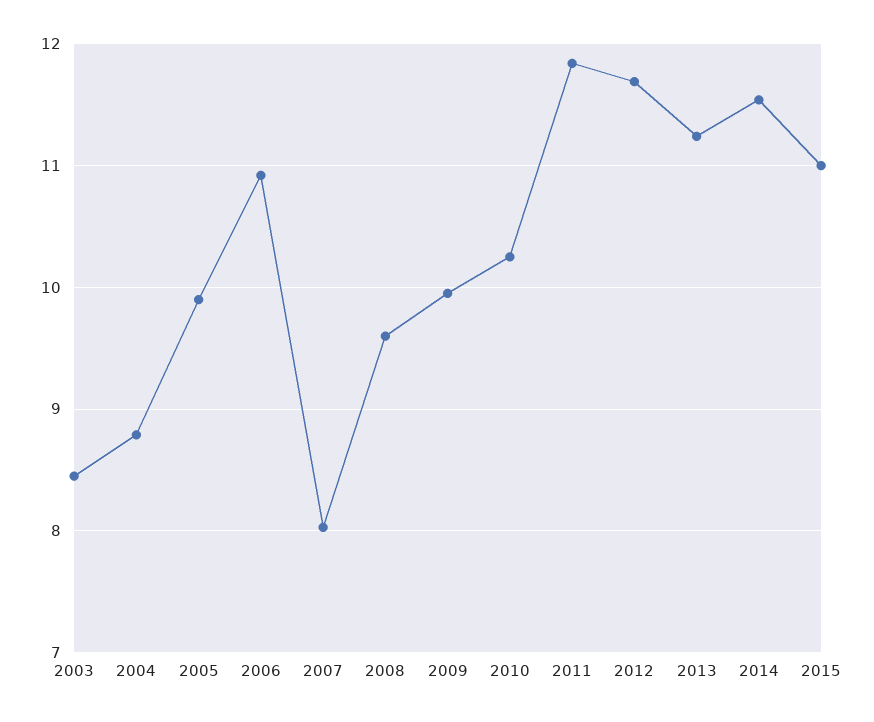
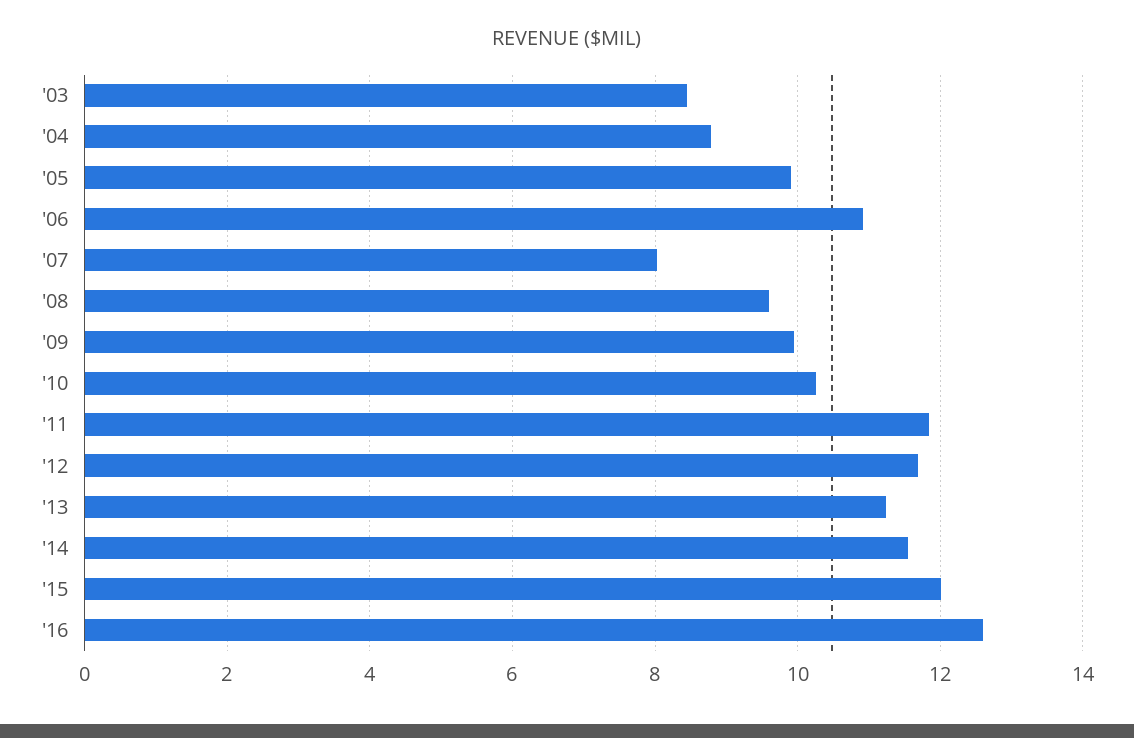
2015: 11 -> 12
'16: none -> 12.6

